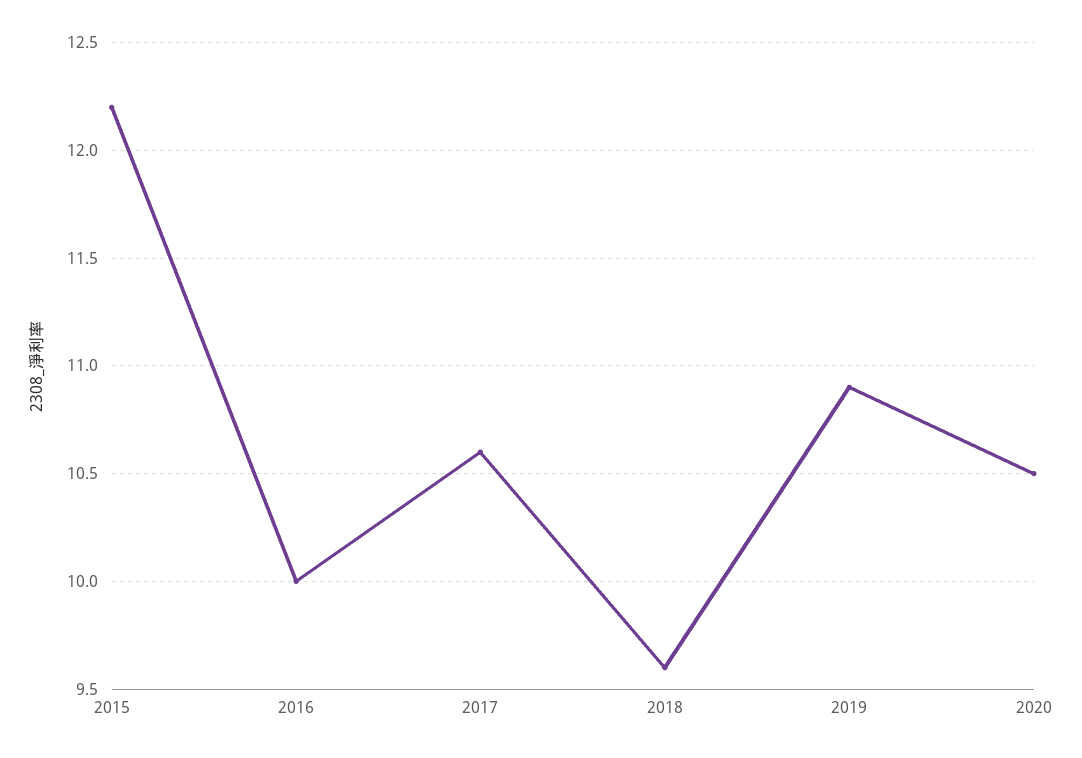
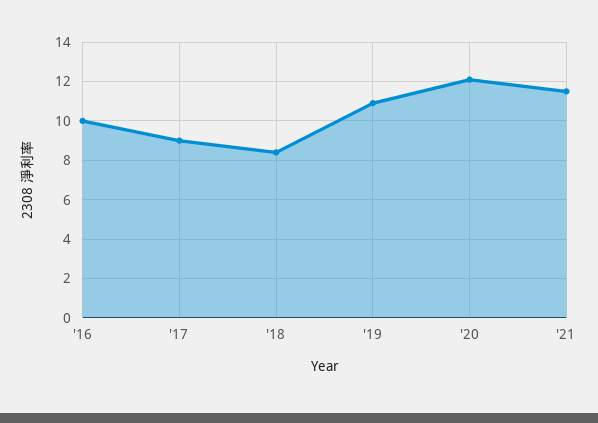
2015: 12.2 -> none
2017: 10.6 -> 9
2018: 9.6 -> 8.5
2020: 10.5 -> 12
'21: none -> 11.5

